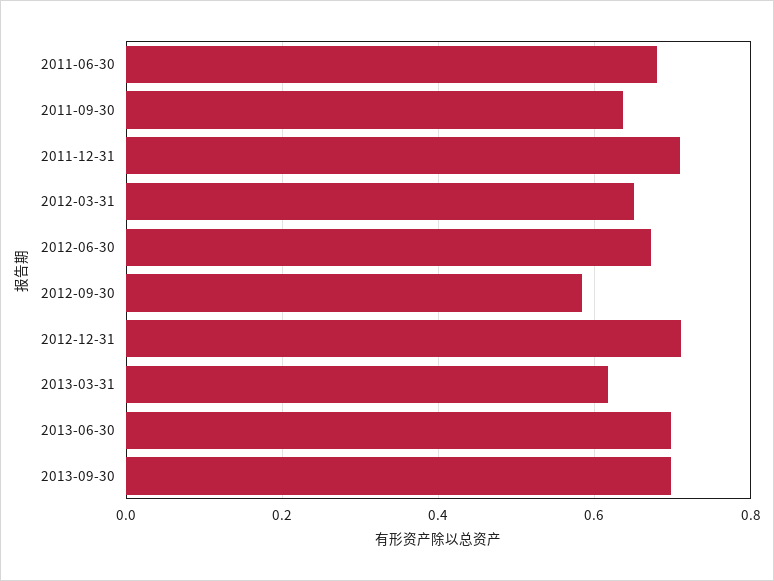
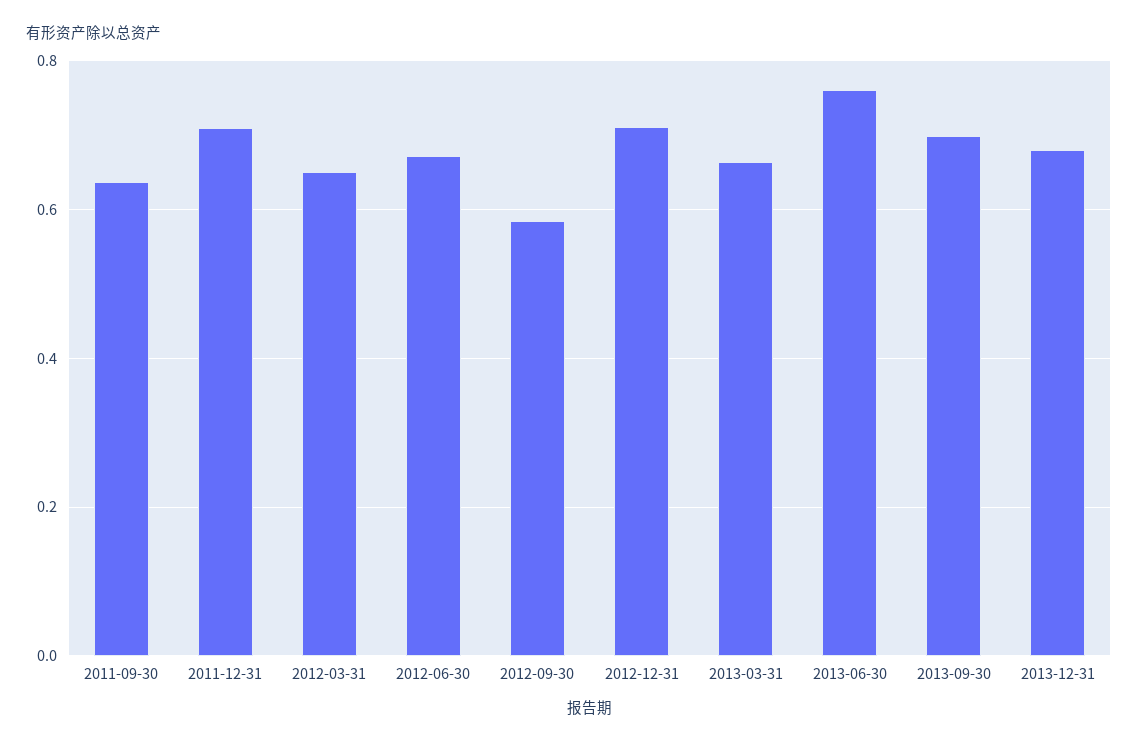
2011-06-30: 0.68 -> none
2013-03-31: 0.62 -> 0.66
2013-06-30: 0.7 -> 0.76
2013-12-31: none -> 0.68

